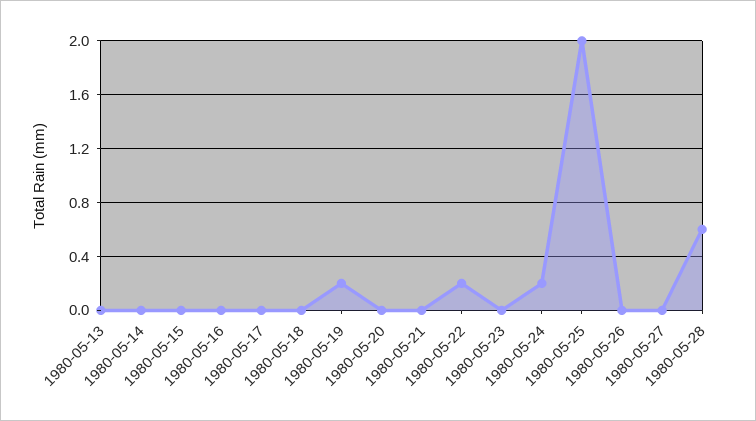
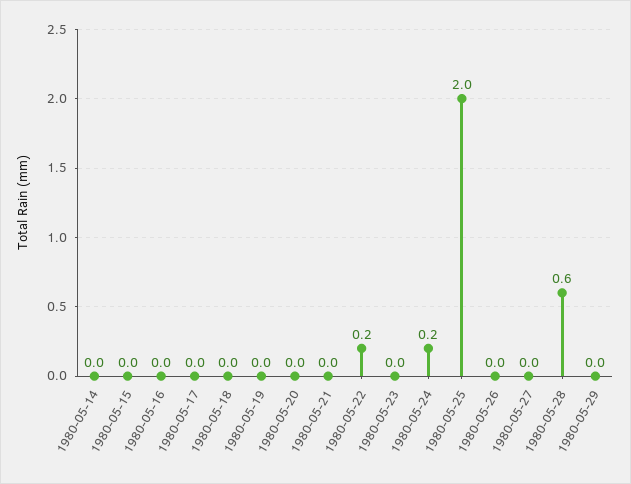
1980-05-13: 0 -> none
1980-05-19: 0.2 -> 0
1980-05-29: none -> 0

